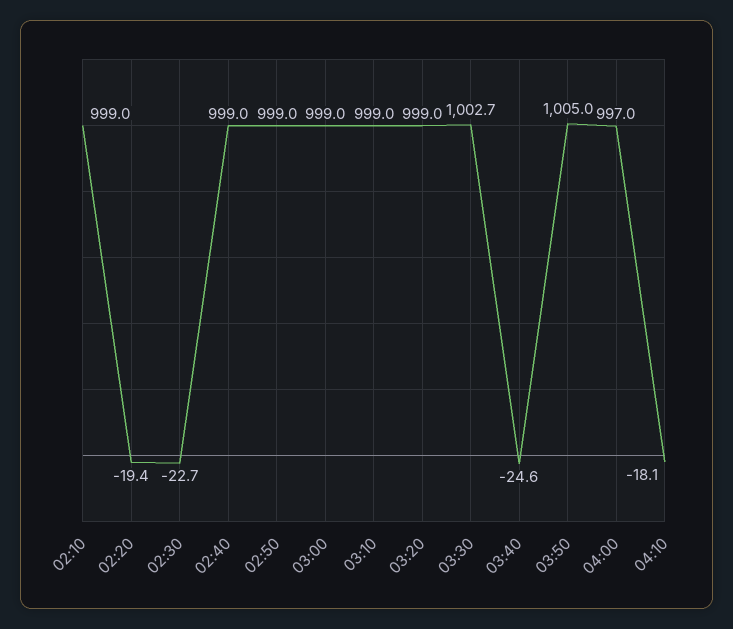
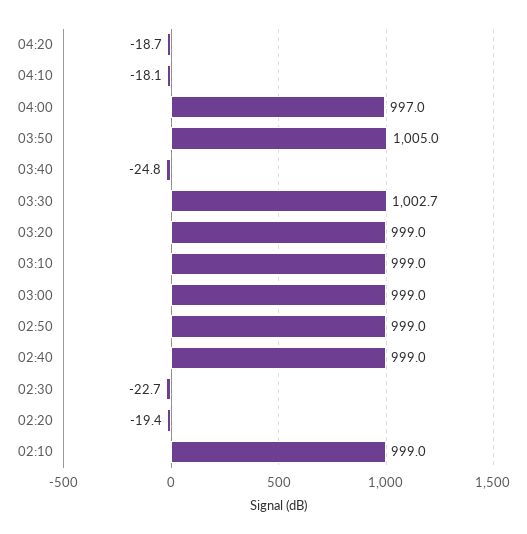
03:40: -24.6 -> -24.8
04:20: none -> -18.7

